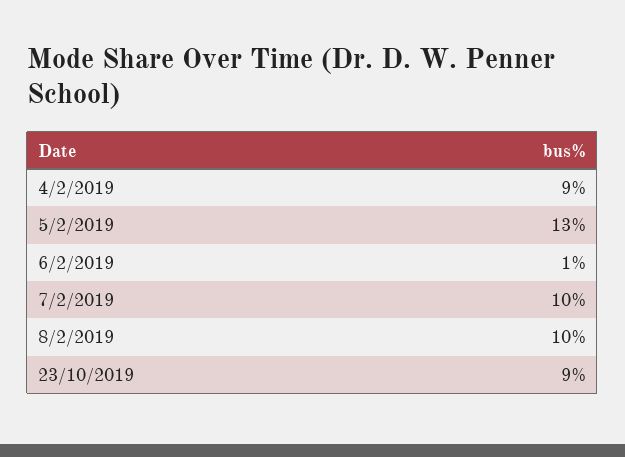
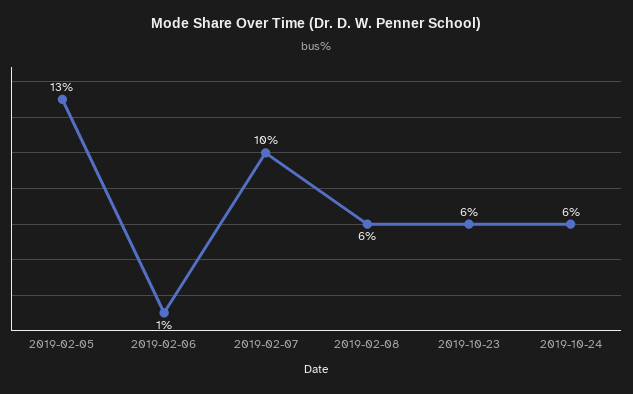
4/2/2019: 9 -> none
8/2/2019: 10 -> 6
23/10/2019: 9 -> 6
2019-10-24: none -> 6

